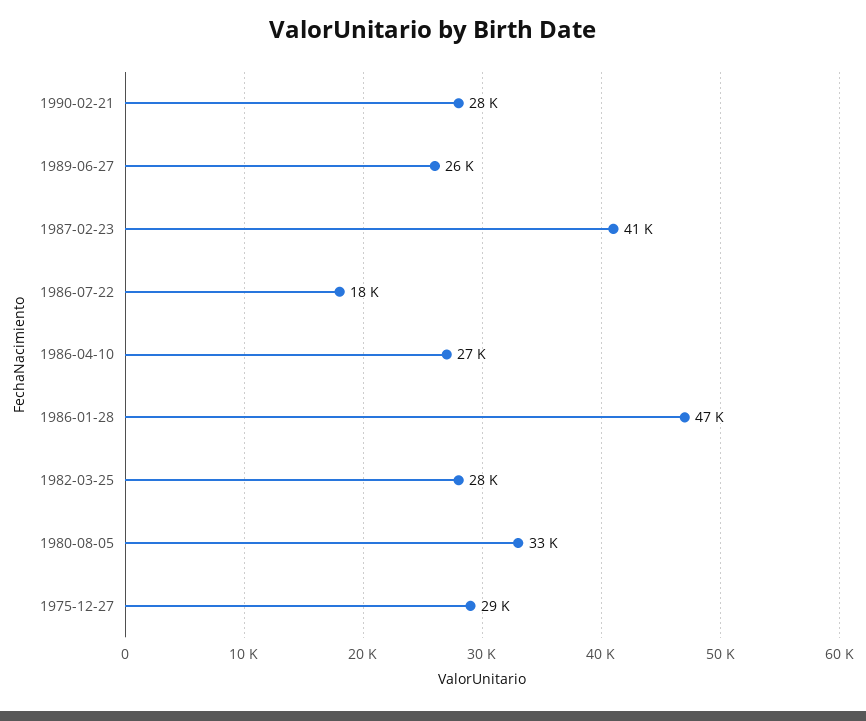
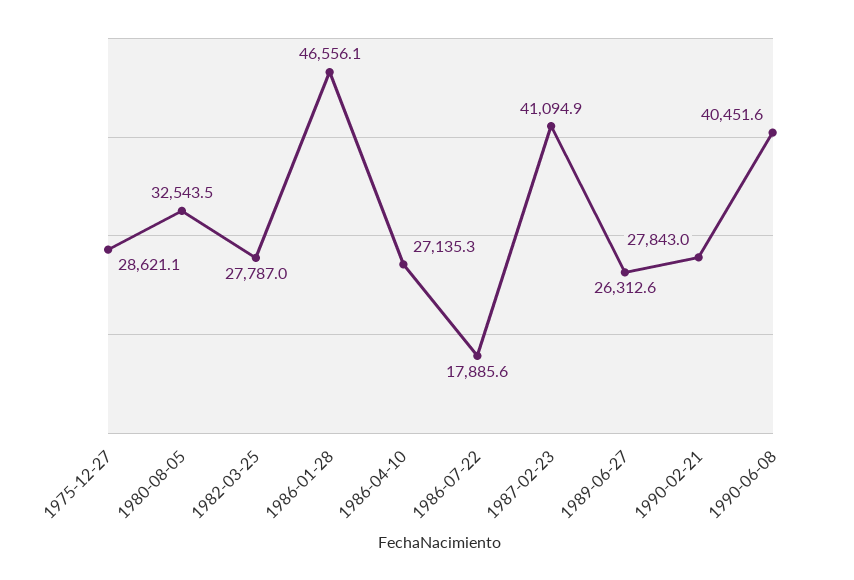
1990-06-08: none -> 40451.6

